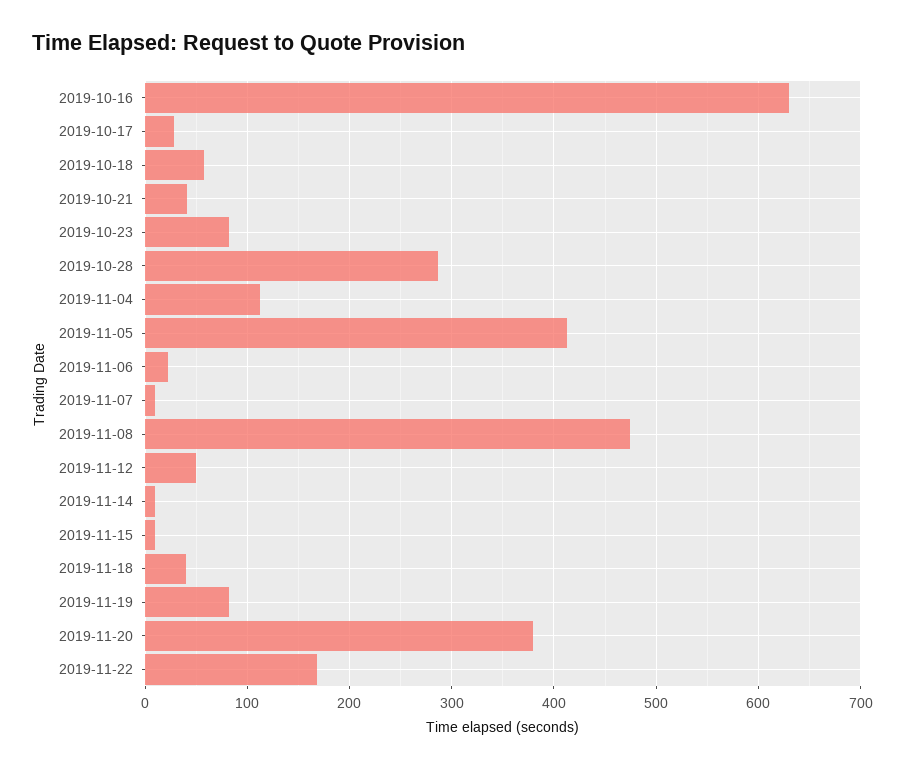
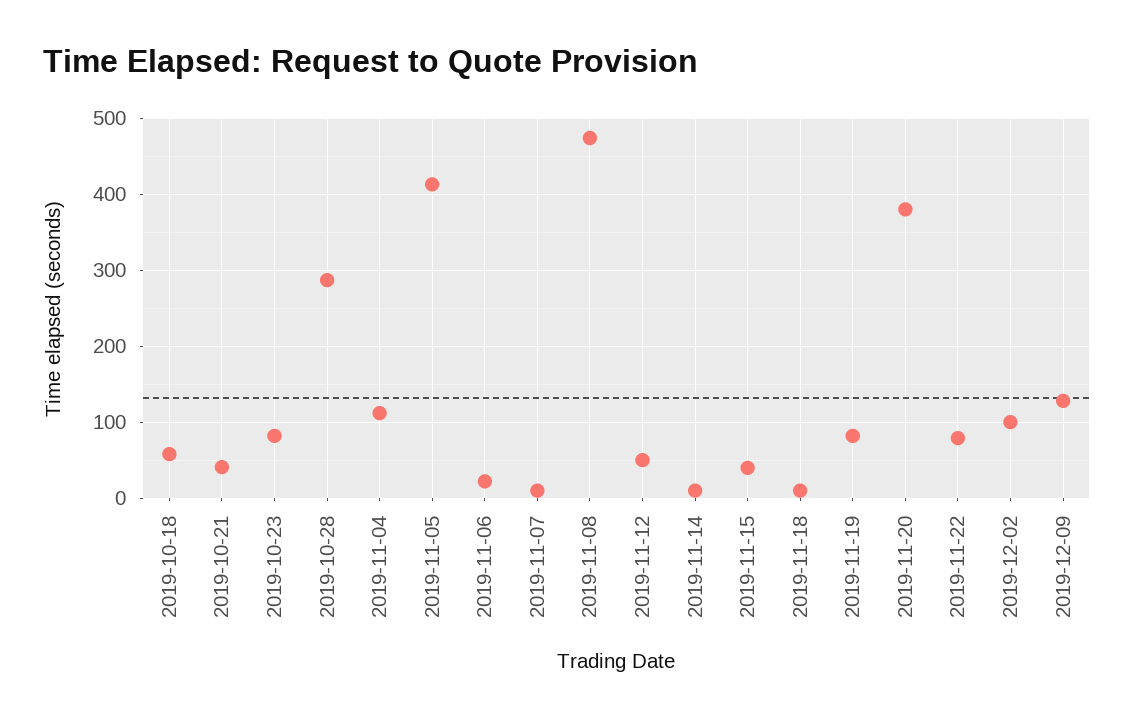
2019-10-16: 630 -> none
2019-10-17: 30 -> none
2019-11-15: 10 -> 40
2019-11-18: 40 -> 10
2019-11-22: 170 -> 80
2019-12-02: none -> 100
2019-12-09: none -> 130

